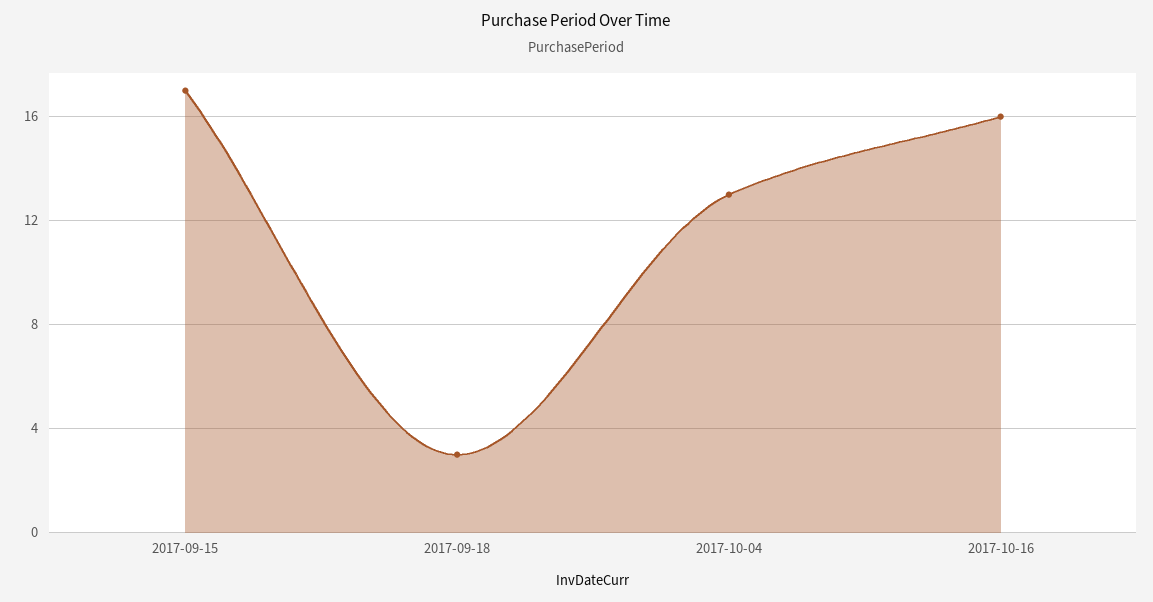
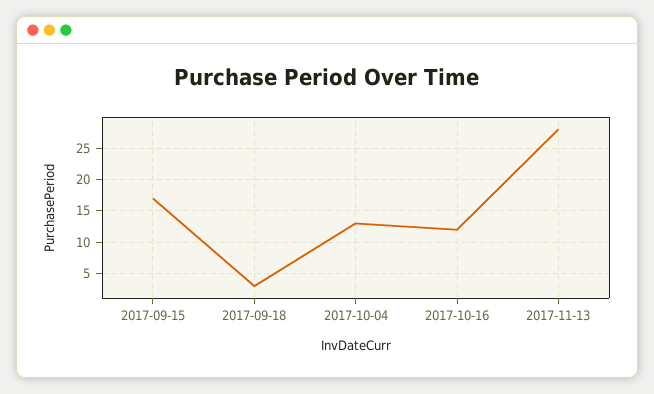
2017-10-16: 16 -> 12
2017-11-13: none -> 28

